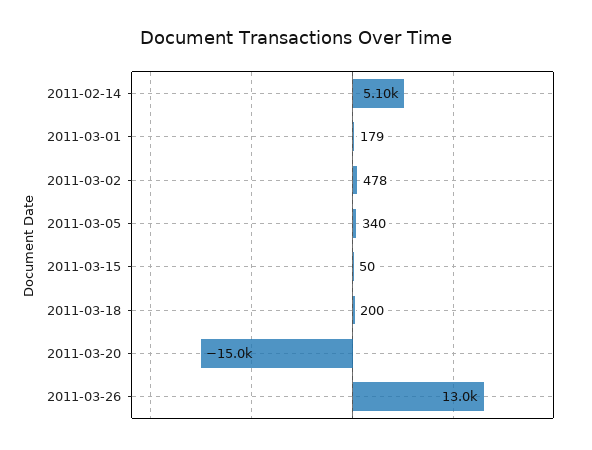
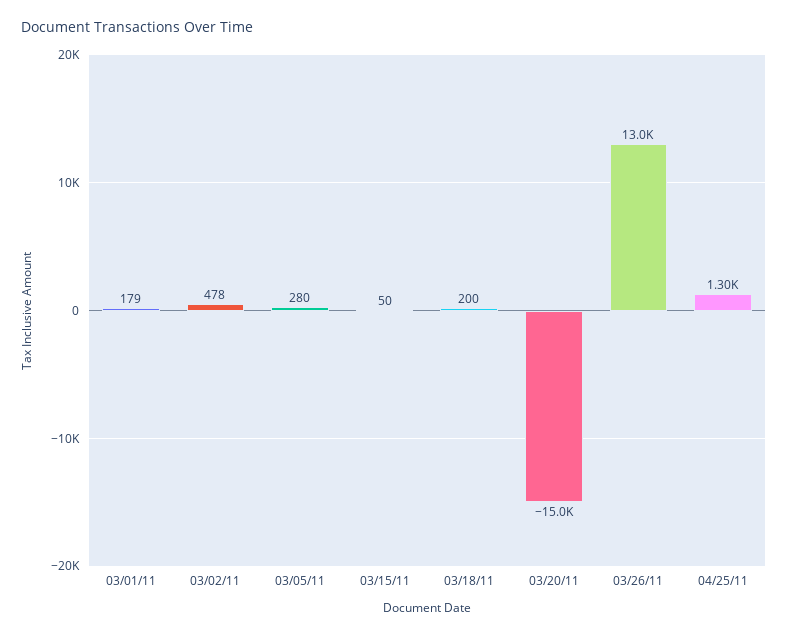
2011-02-14: 5100 -> none
2011-03-05: 340 -> 280
04/25/11: none -> 1300

